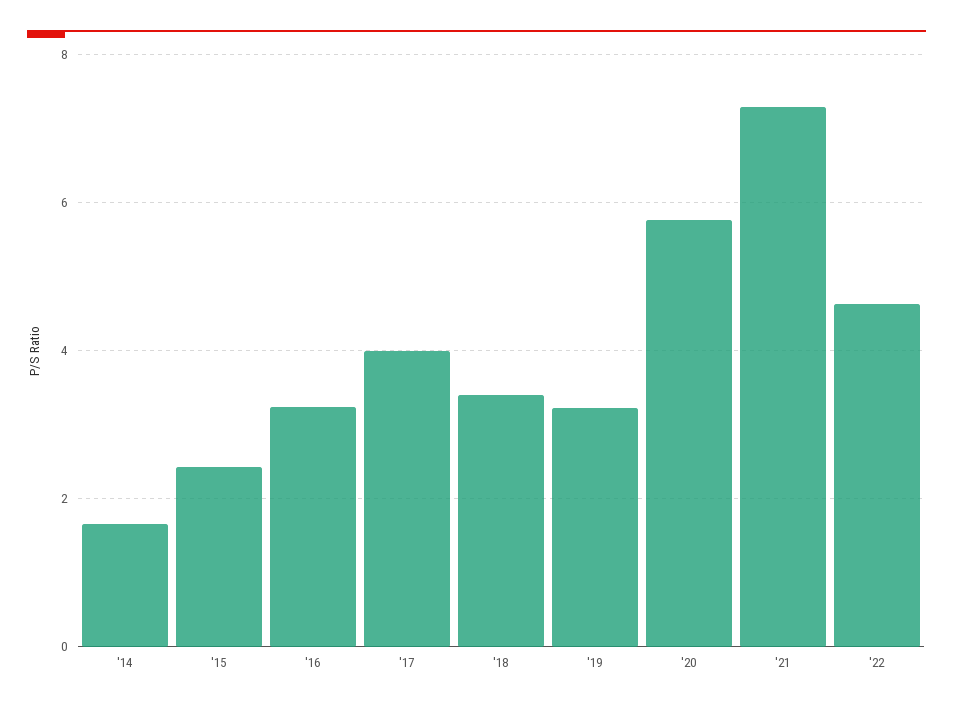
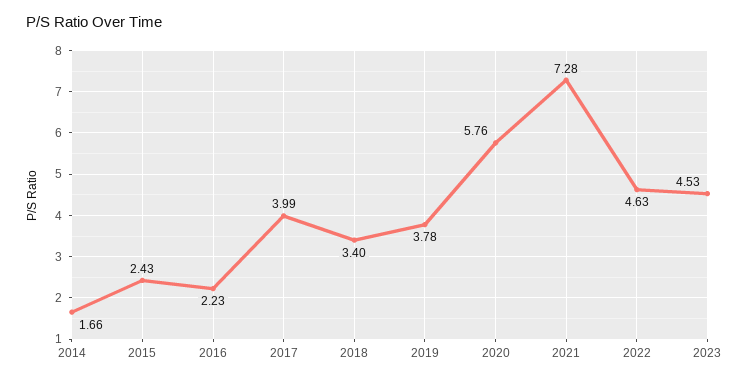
'16: 3.2 -> 2.23
'19: 3.2 -> 3.78
2023: none -> 4.53

